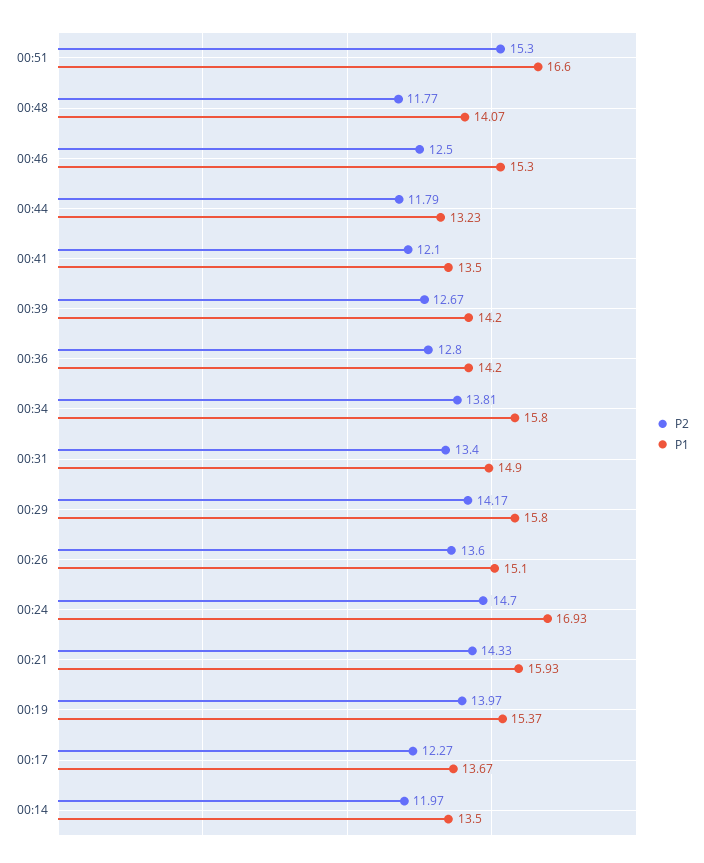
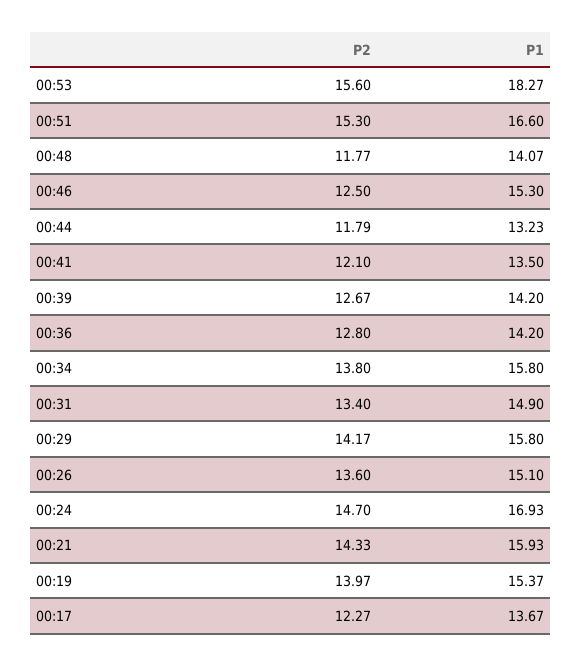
P2, 00:34: 13.81 -> 13.8
P2, 00:14: 11.97 -> none
P1, 00:14: 13.5 -> none
P2, 00:53: none -> 15.6
P1, 00:53: none -> 18.27

